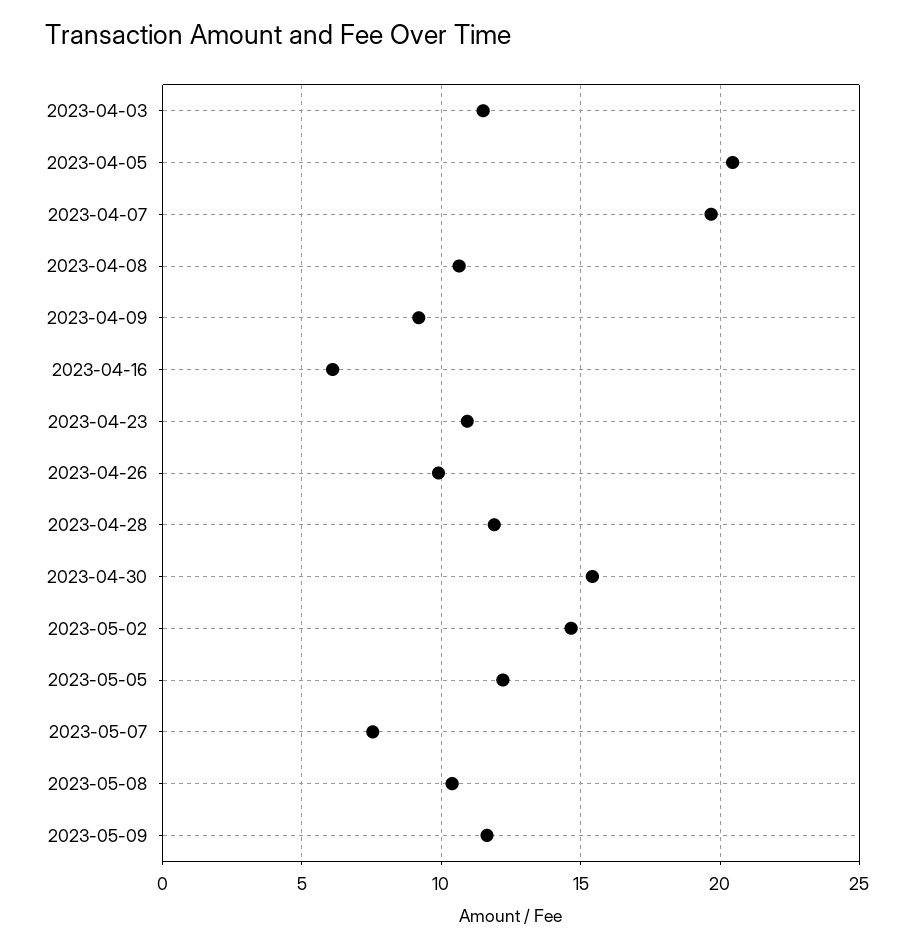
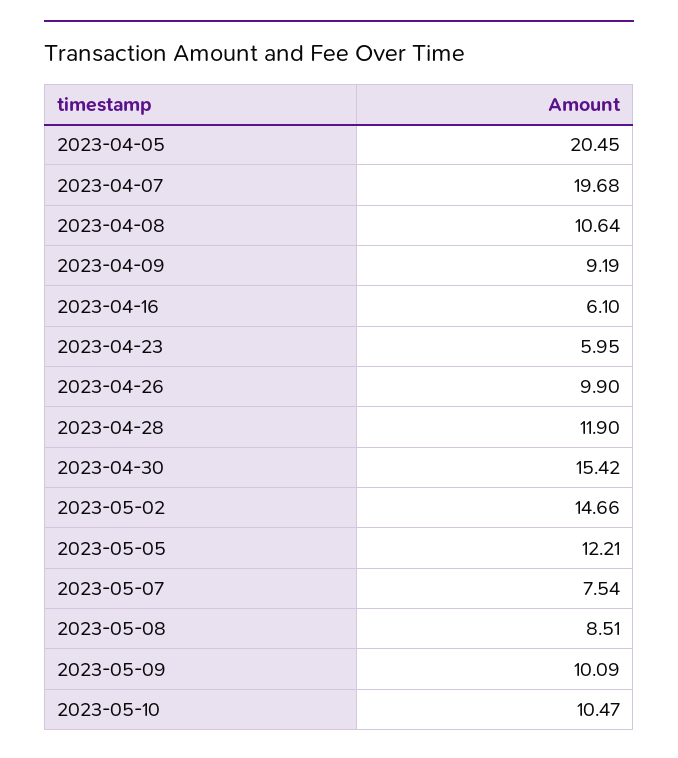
2023-04-03: 11.5 -> none
2023-04-23: 11 -> 5.95
2023-05-08: 10.5 -> 8.51
2023-05-09: 11.5 -> 10.09
2023-05-10: none -> 10.47

